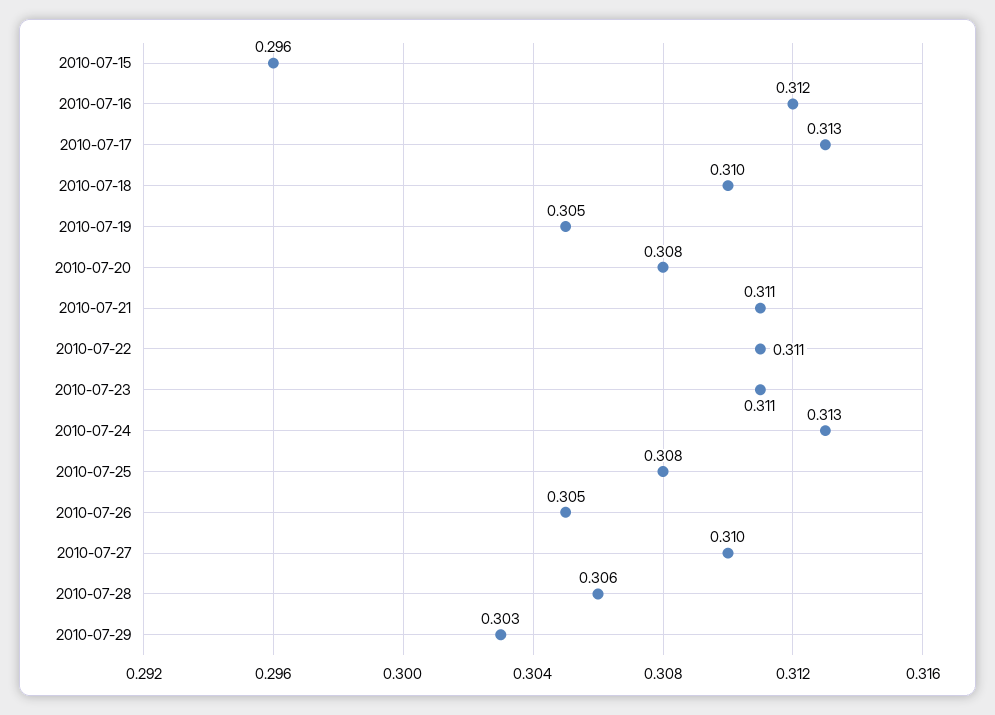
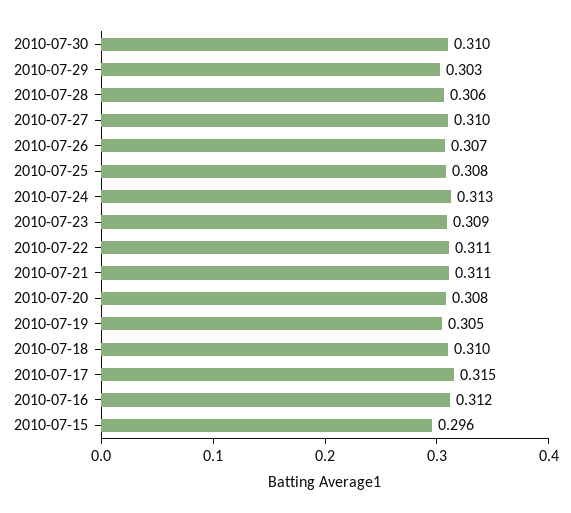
2010-07-17: 0.313 -> 0.315
2010-07-23: 0.311 -> 0.309
2010-07-26: 0.305 -> 0.307
2010-07-30: none -> 0.31

